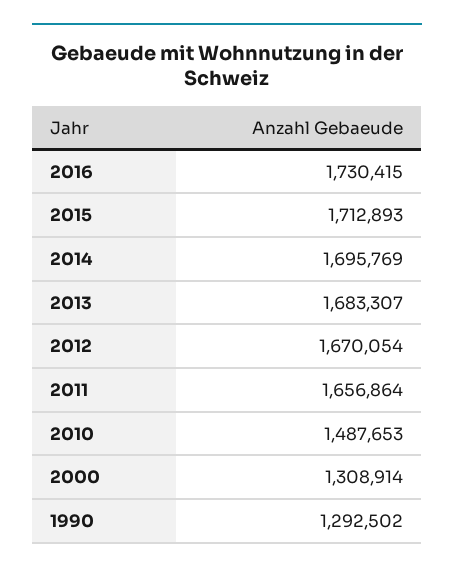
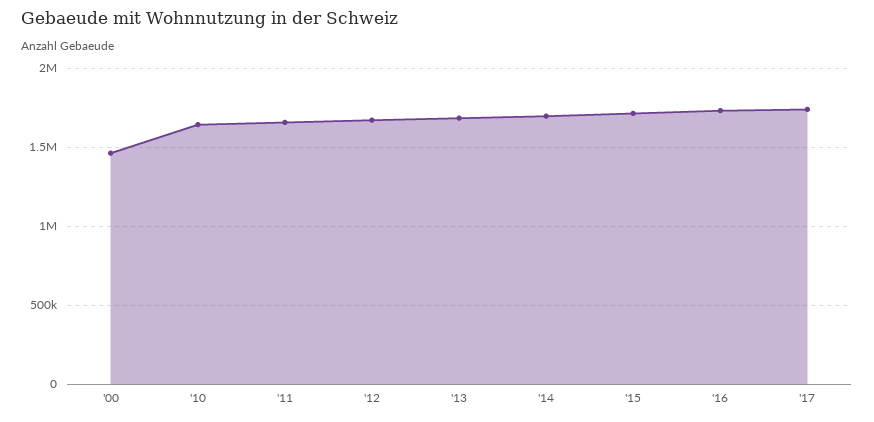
2010: 1487653 -> 1650000
2000: 1308914 -> 1450000
1990: 1292502 -> none
'17: none -> 1750000

